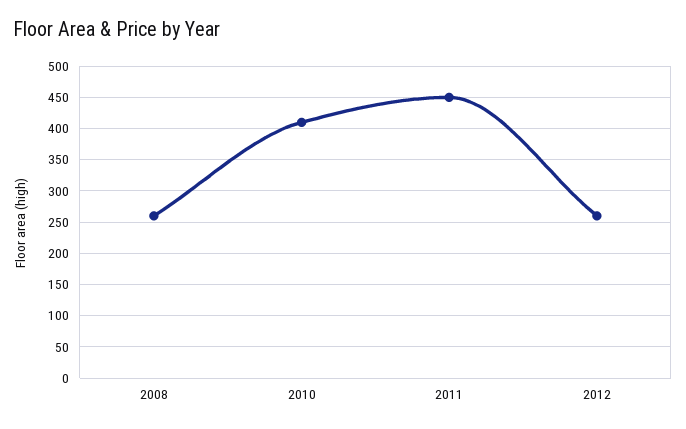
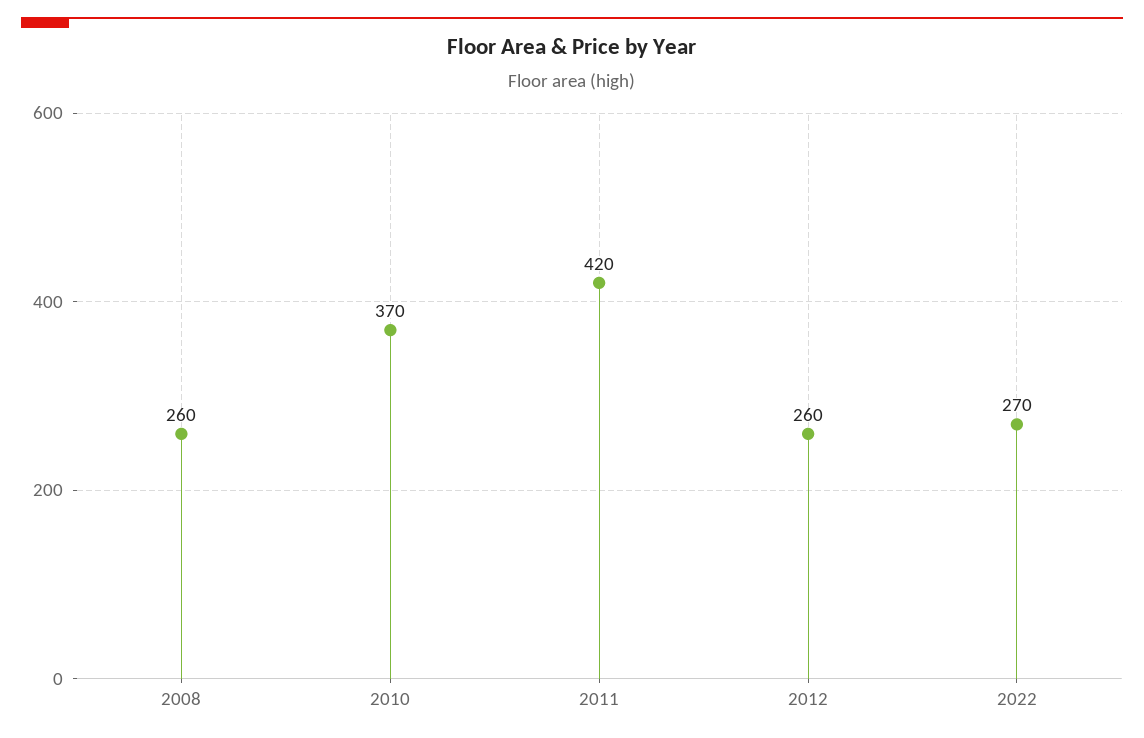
2010: 410 -> 370
2011: 450 -> 420
2022: none -> 270

